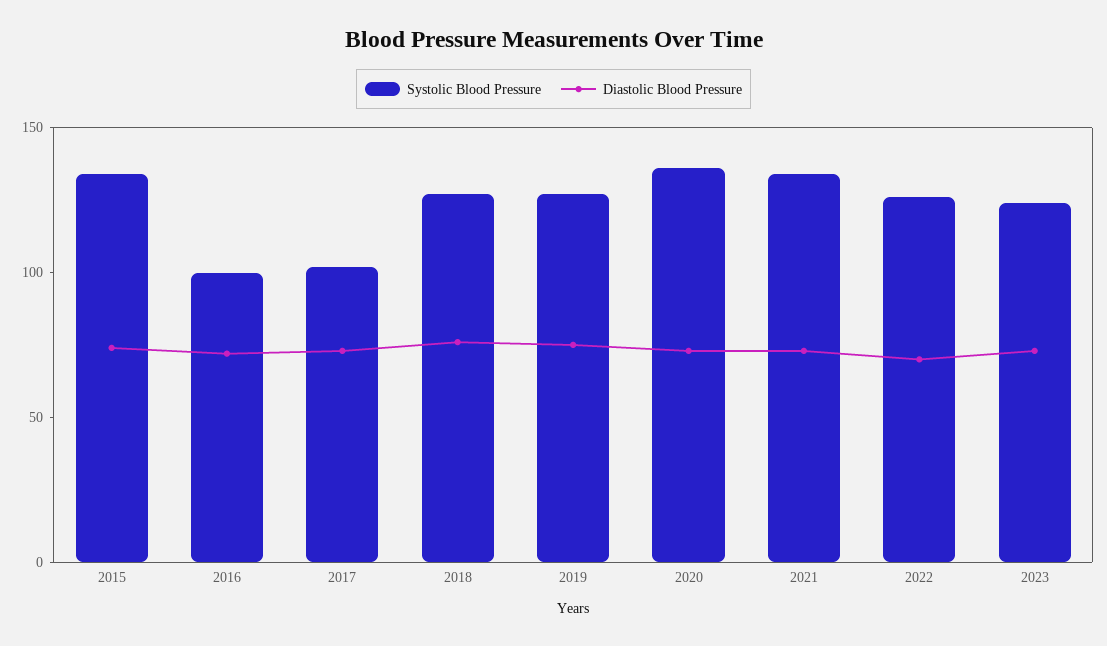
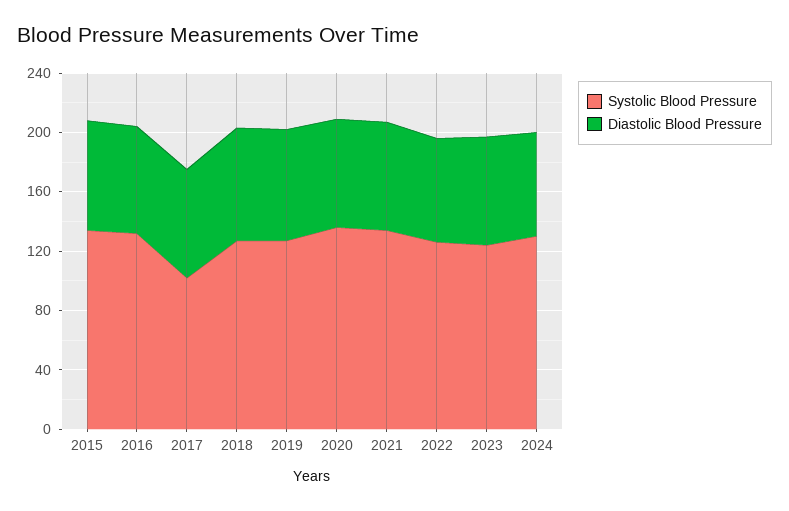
Systolic Blood Pressure, 2016: 100 -> 130
Systolic Blood Pressure, 2024: none -> 130
Diastolic Blood Pressure, 2024: none -> 70

